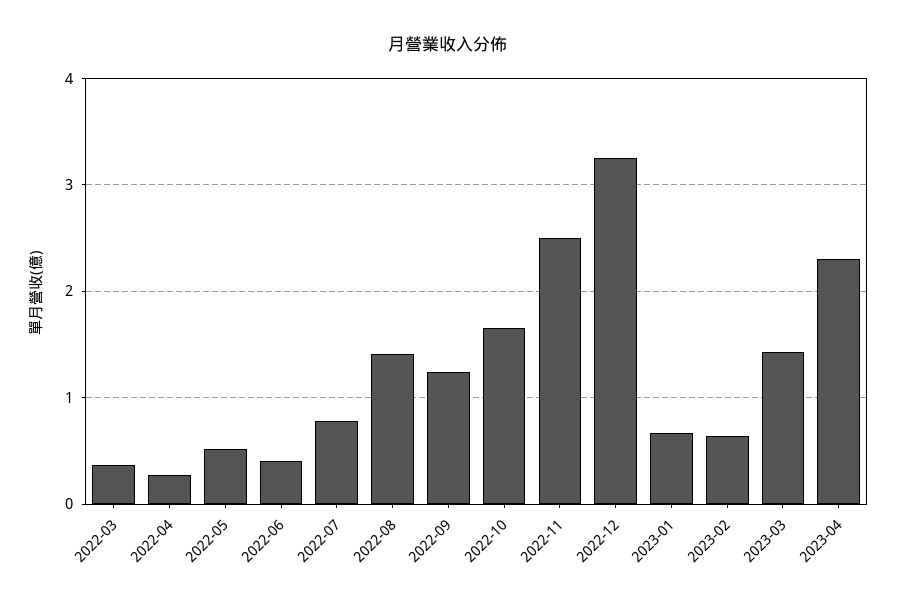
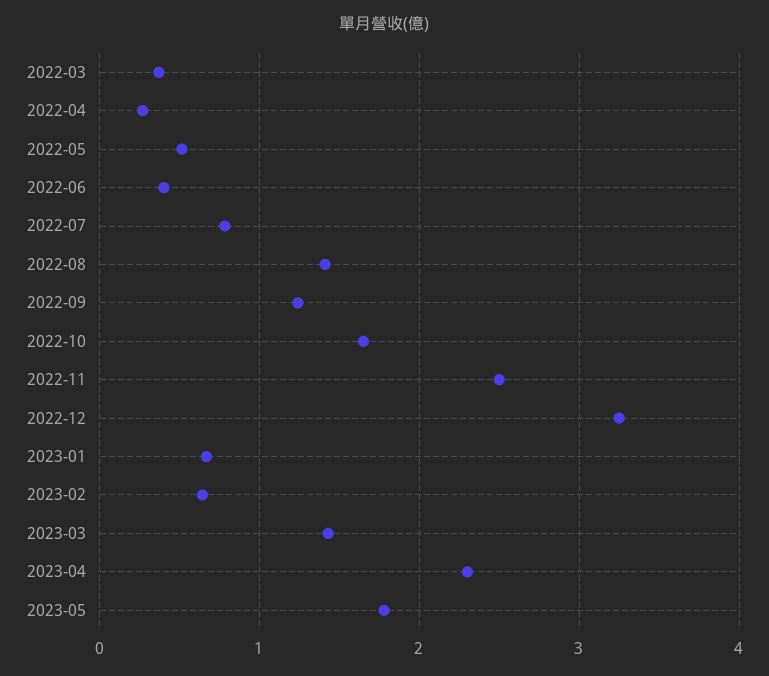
2023-05: none -> 1.8

